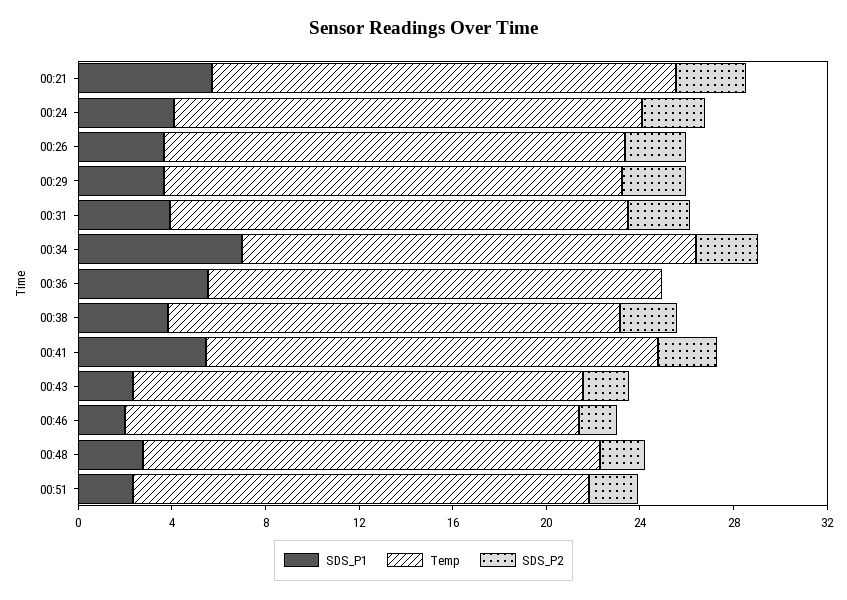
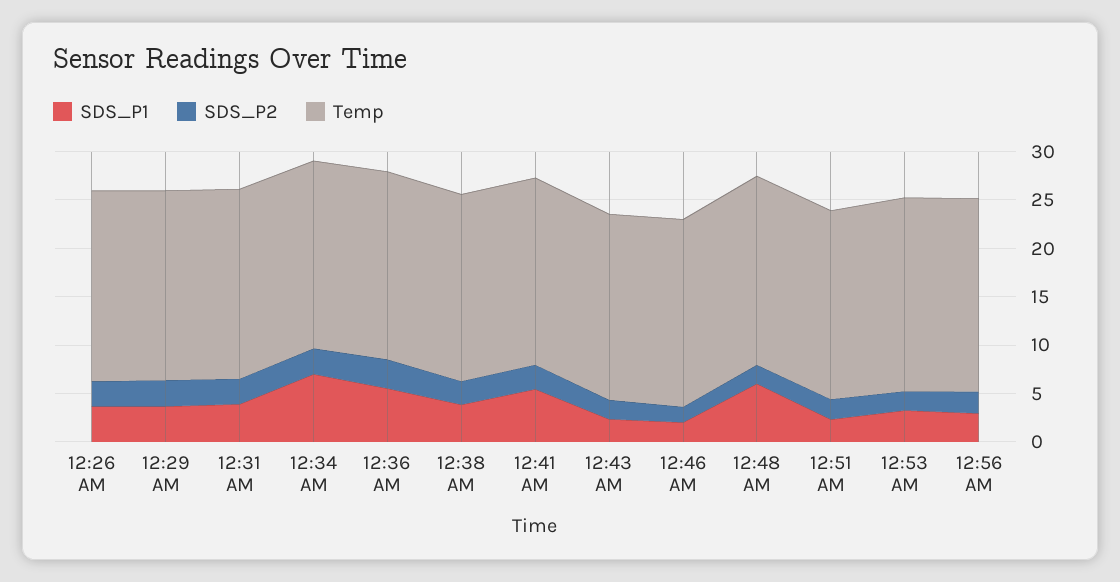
SDS_P1, 00:21: 6 -> none
Temp, 00:21: 20 -> none
SDS_P2, 00:21: 3 -> none
SDS_P1, 00:24: 4 -> none
Temp, 00:24: 20 -> none
SDS_P2, 00:24: 3 -> none
SDS_P2, 00:36: 0 -> 3
SDS_P1, 00:48: 3 -> 6
SDS_P1, 12:53 AM: none -> 3
SDS_P2, 12:53 AM: none -> 2
Temp, 12:53 AM: none -> 20
SDS_P1, 12:56 AM: none -> 3
SDS_P2, 12:56 AM: none -> 2
Temp, 12:56 AM: none -> 20

